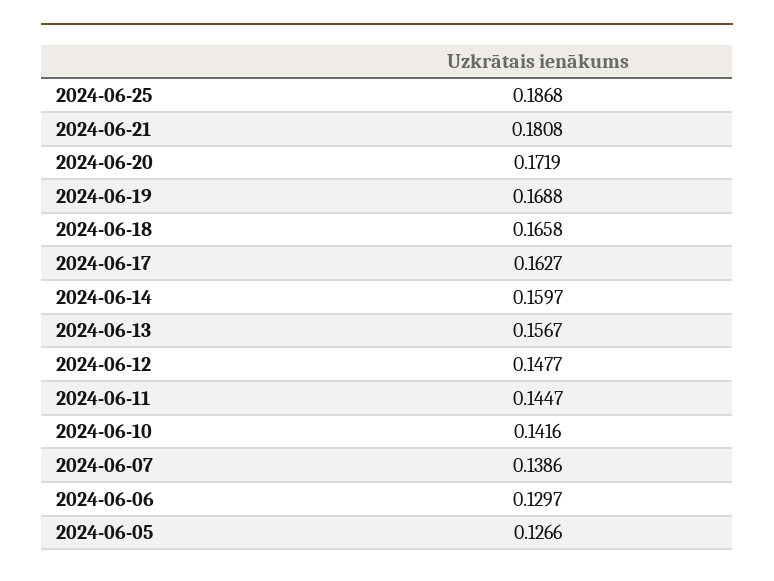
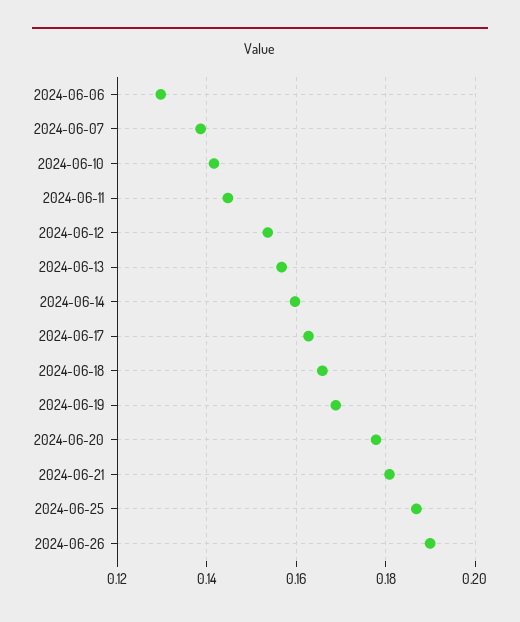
2024-06-20: 0.1719 -> 0.178
2024-06-12: 0.1477 -> 0.154
2024-06-05: 0.1266 -> none
2024-06-26: none -> 0.19

